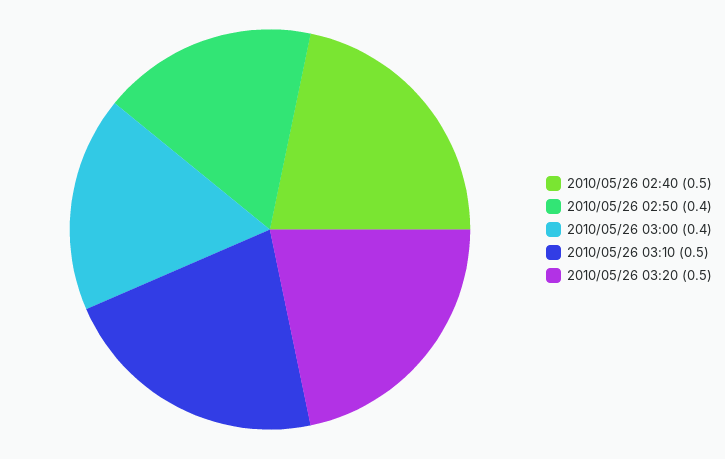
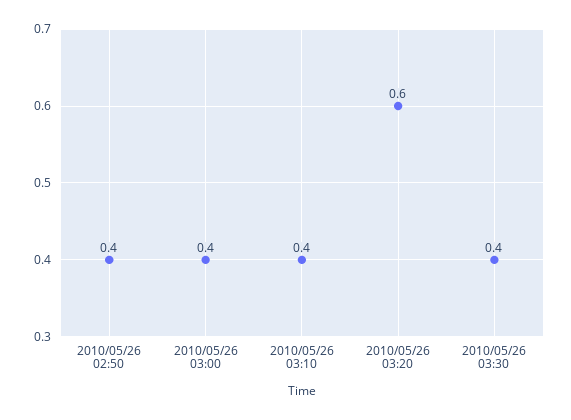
2010/05/26 02:40: 0.5 -> none
2010/05/26 03:10: 0.5 -> 0.4
2010/05/26 03:20: 0.5 -> 0.6
2010/05/26 03:30: none -> 0.4

